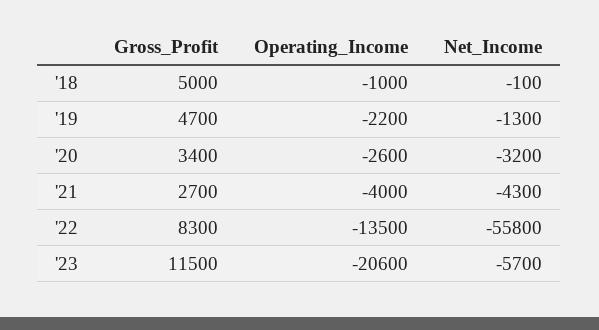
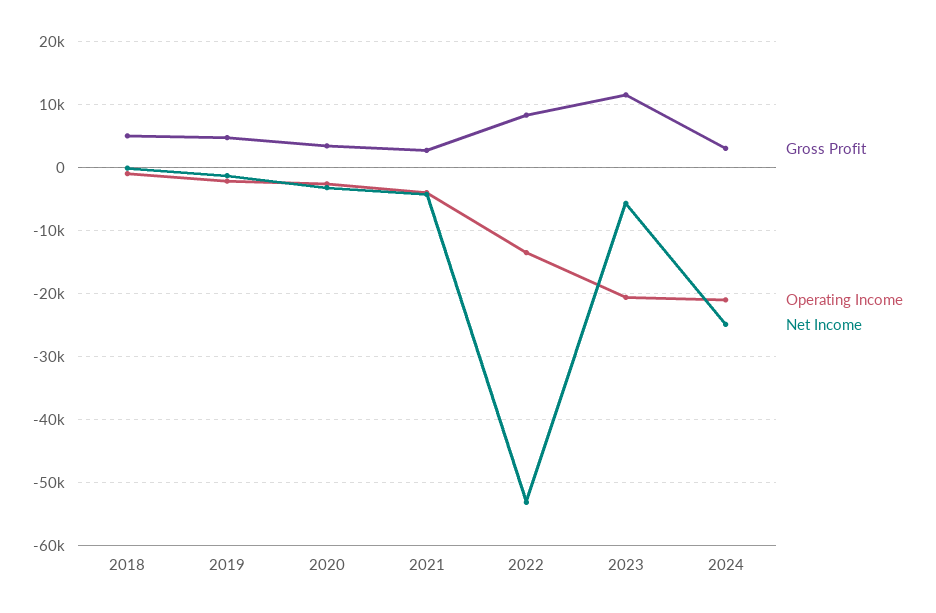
Net_Income, '22: -55800 -> -53000
Gross_Profit, 2024: none -> 3000
Operating_Income, 2024: none -> -21000
Net_Income, 2024: none -> -25000

